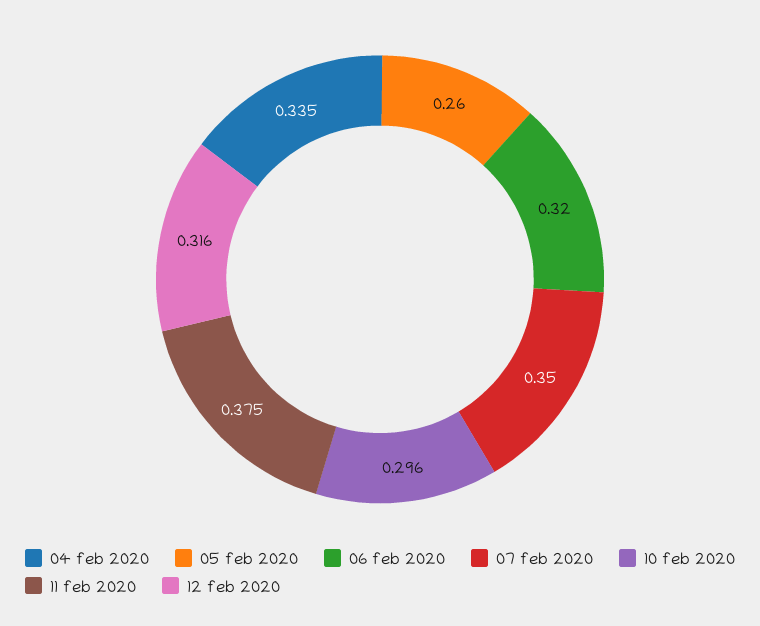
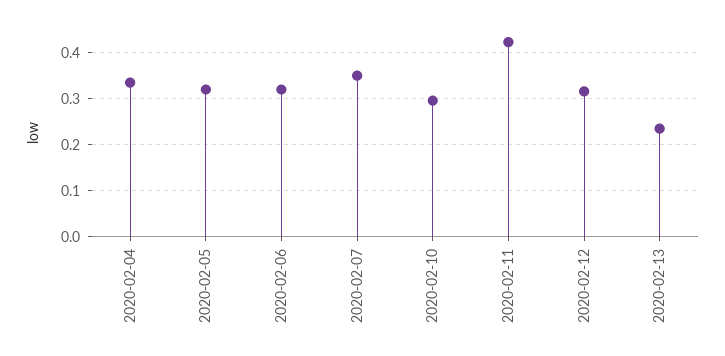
05 feb 2020: 0.26 -> 0.32
11 feb 2020: 0.375 -> 0.42
2020-02-13: none -> 0.24

